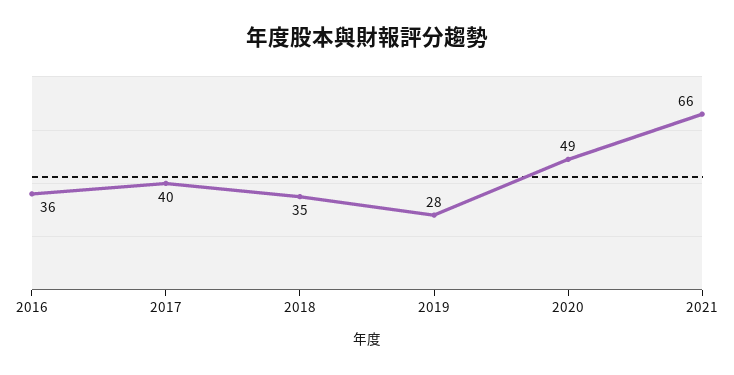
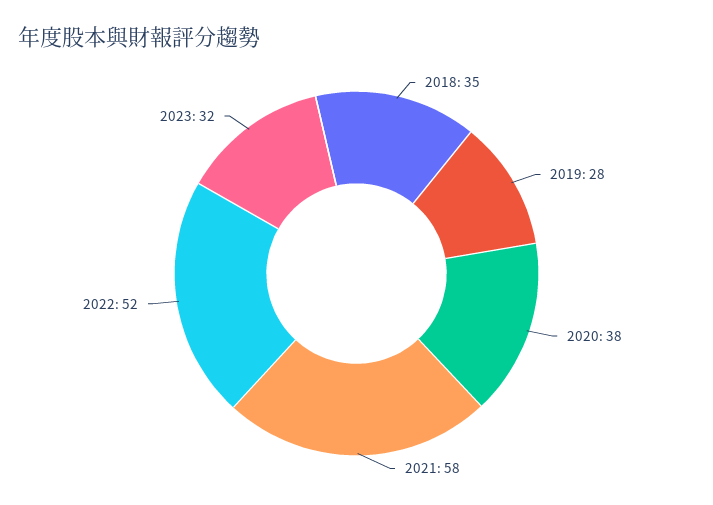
2016: 36 -> none
2017: 40 -> none
2020: 49 -> 38
2021: 66 -> 58
2022: none -> 52
2023: none -> 32

